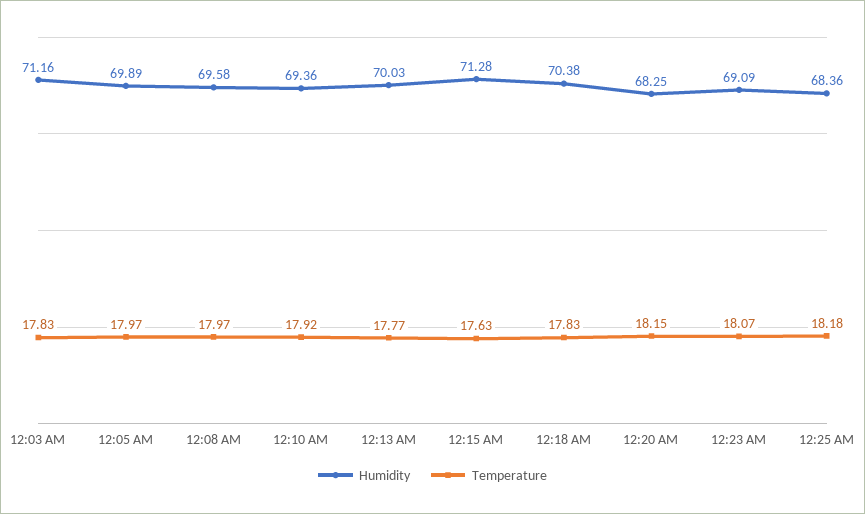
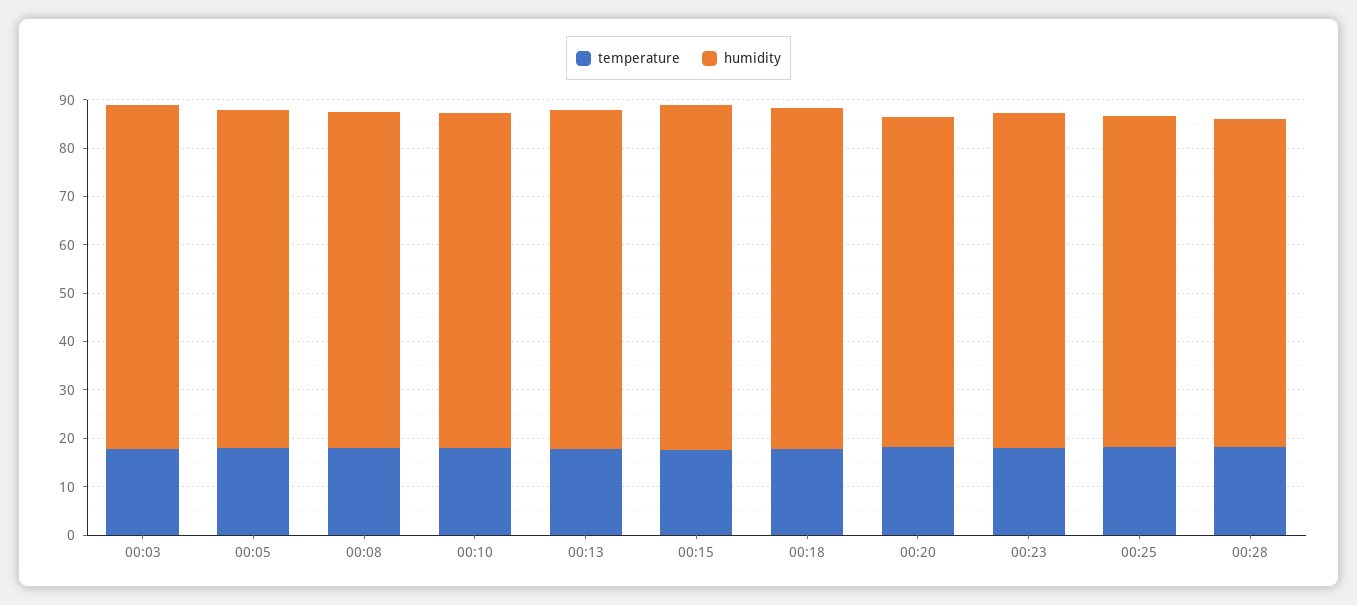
Temperature, 00:28: none -> 18
Humidity, 00:28: none -> 68

